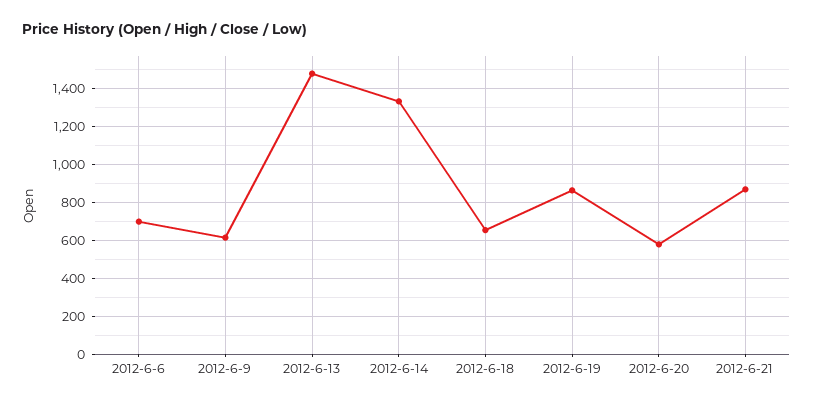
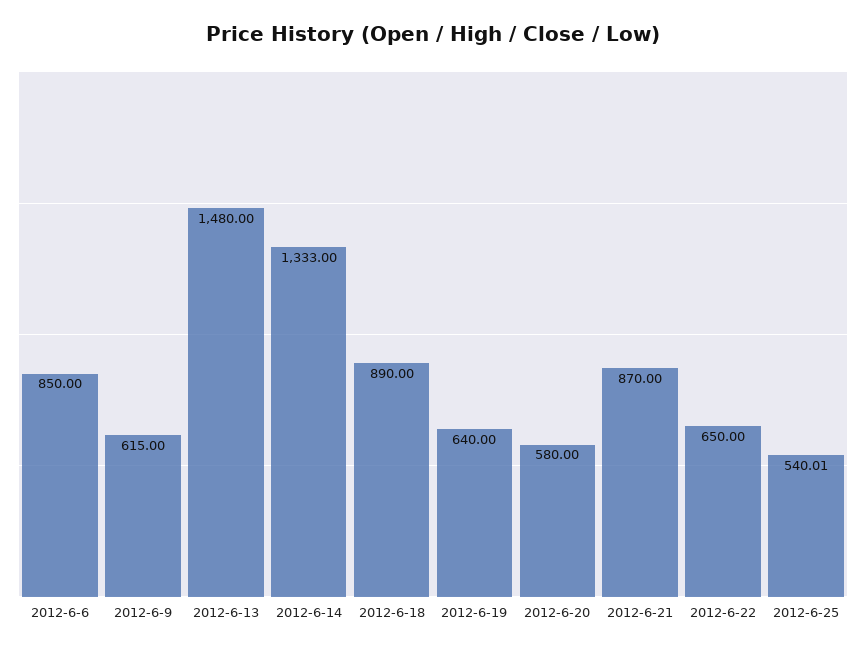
2012-6-6: 700 -> 850
2012-6-18: 650 -> 890
2012-6-19: 850 -> 640
2012-6-22: none -> 650
2012-6-25: none -> 540.01

